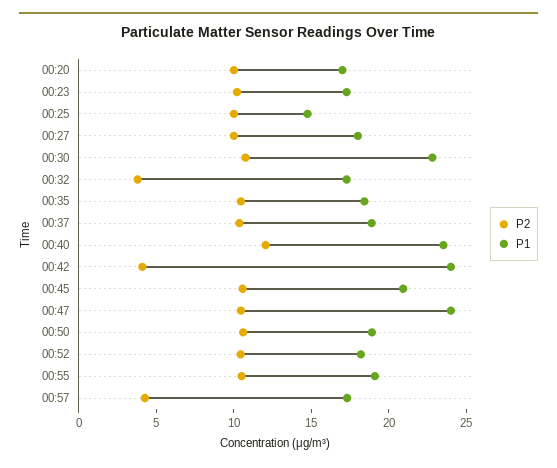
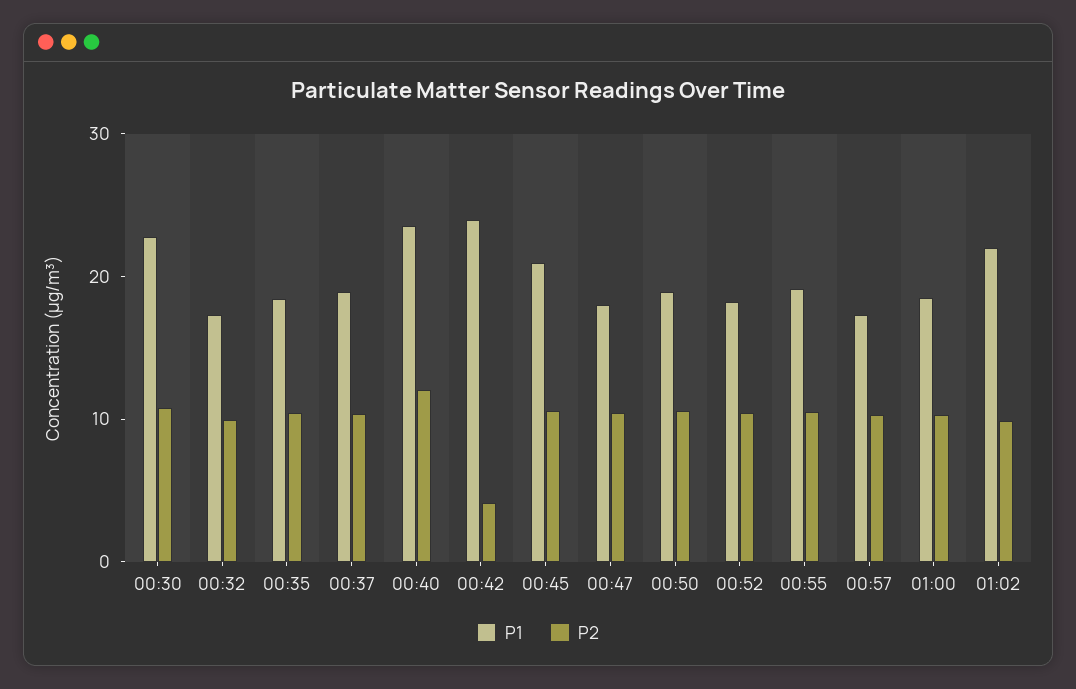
P2, 00:20: 10 -> none
P1, 00:20: 17 -> none
P2, 00:23: 10 -> none
P1, 00:23: 17 -> none
P2, 00:25: 10 -> none
P1, 00:25: 15 -> none
P2, 00:27: 10 -> none
P1, 00:27: 18 -> none
P2, 00:32: 4 -> 10
P1, 00:47: 24 -> 18
P2, 00:57: 4 -> 10
P1, 01:00: none -> 18
P2, 01:00: none -> 10
P1, 01:02: none -> 22
P2, 01:02: none -> 10

